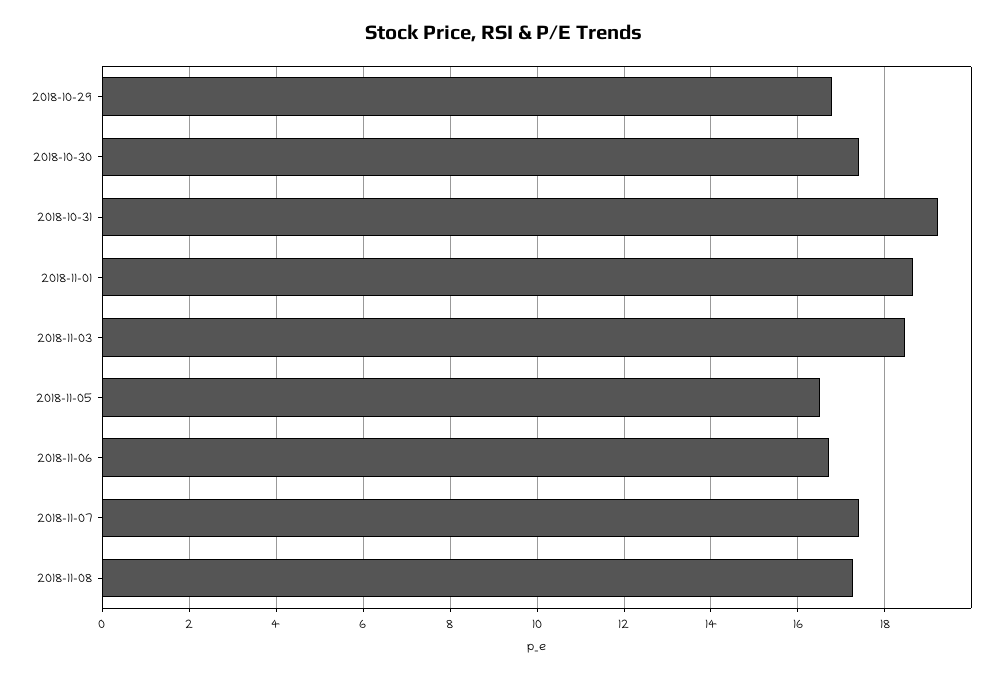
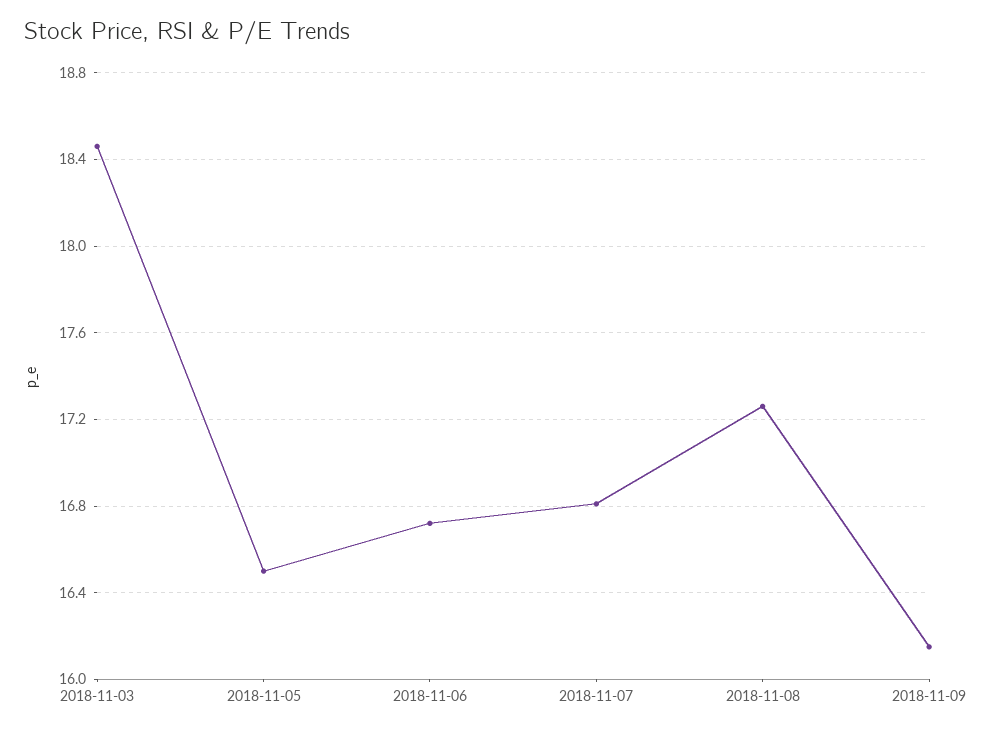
2018-10-29: 16.8 -> none
2018-10-30: 17.4 -> none
2018-10-31: 19.2 -> none
2018-11-01: 18.6 -> none
2018-11-07: 17.4 -> 16.8
2018-11-09: none -> 16.15

